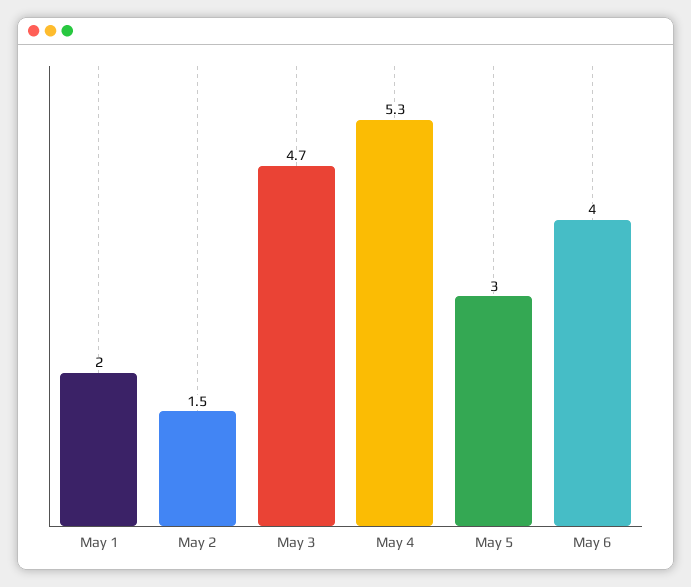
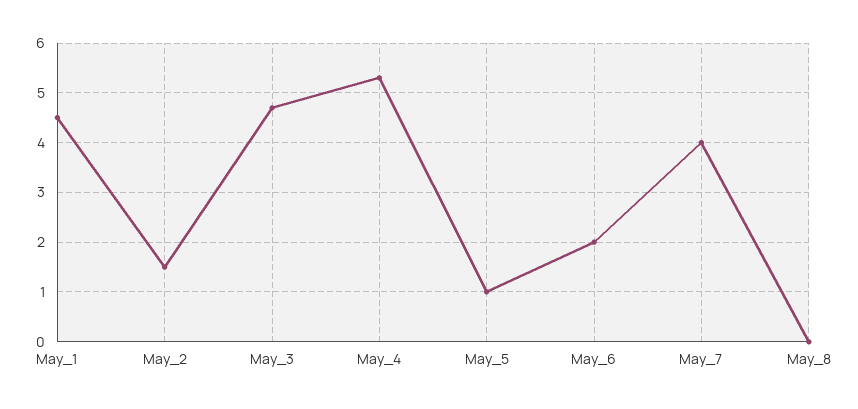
May 1: 2 -> 4.5
May 5: 3 -> 1
May 6: 4 -> 2
May_7: none -> 4
May_8: none -> 0

